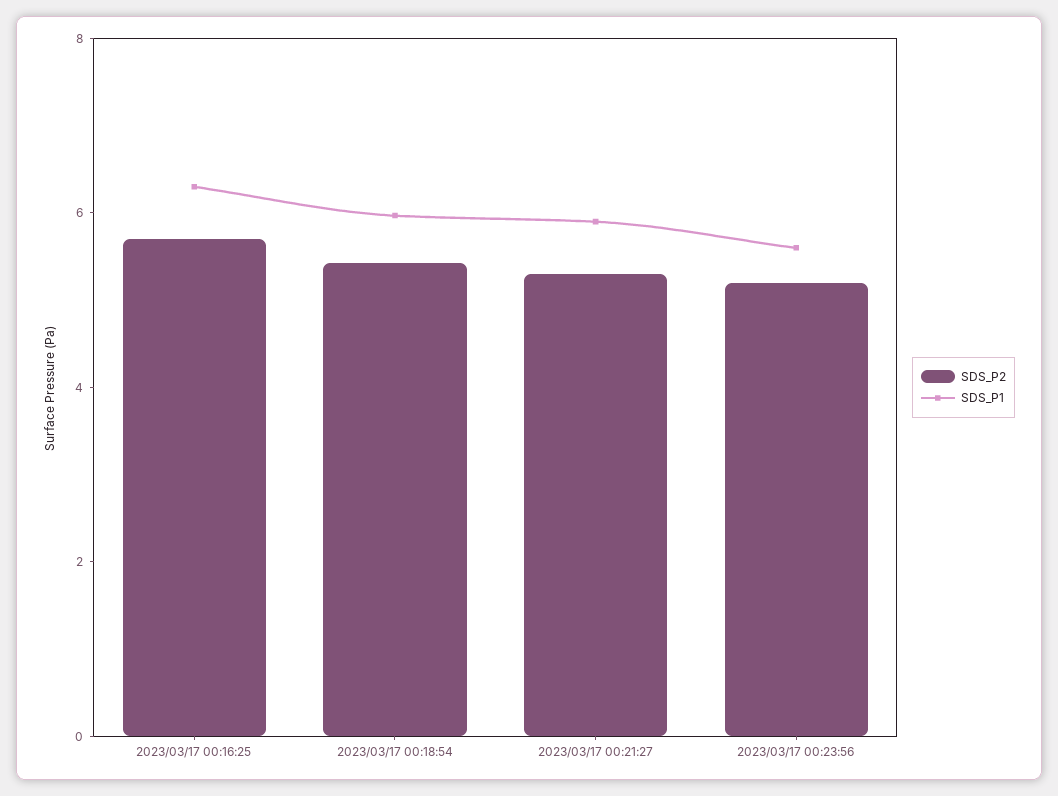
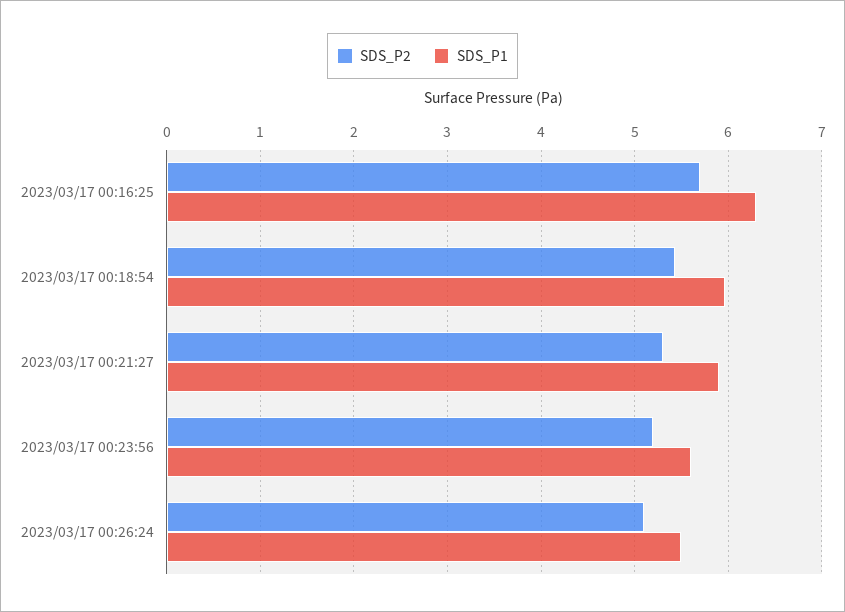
SDS_P2, 2023/03/17 00:26:24: none -> 5.1
SDS_P1, 2023/03/17 00:26:24: none -> 5.5

